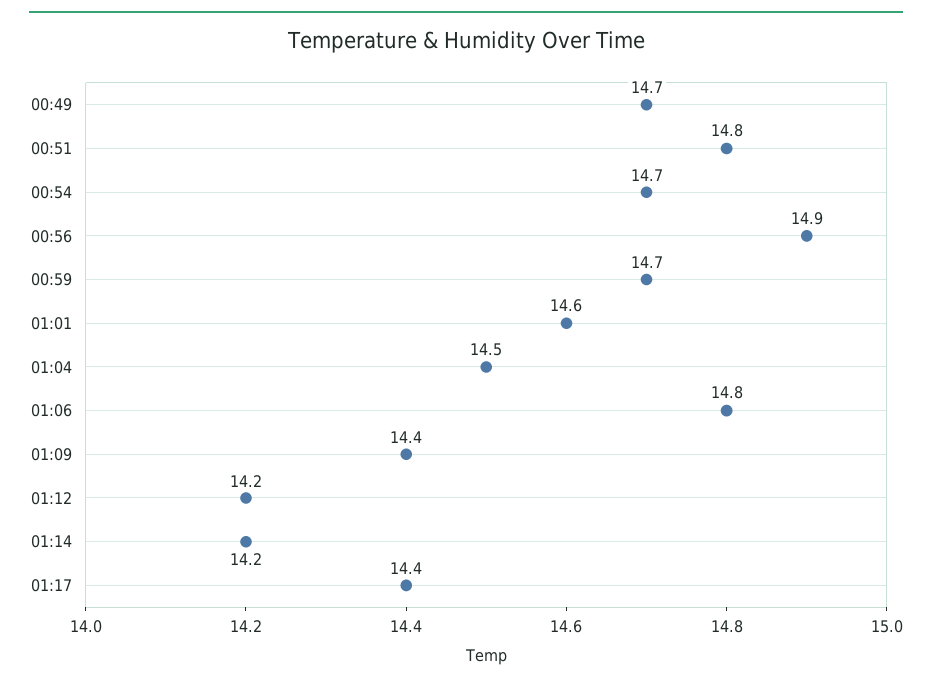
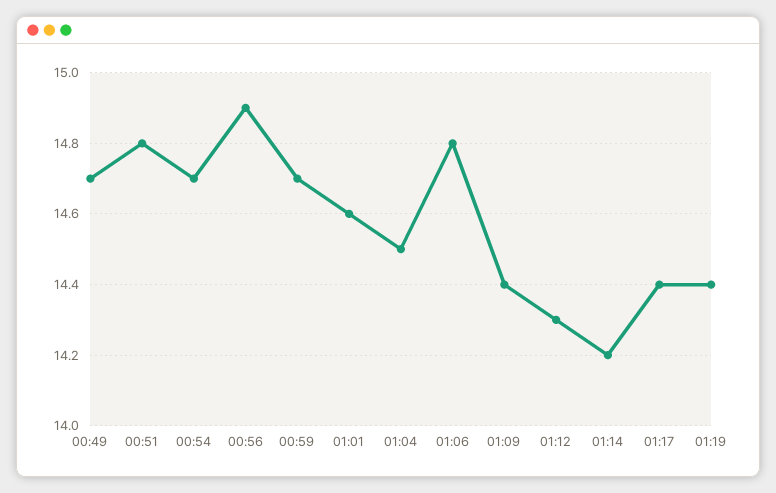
01:12: 14.2 -> 14.3
01:19: none -> 14.4

